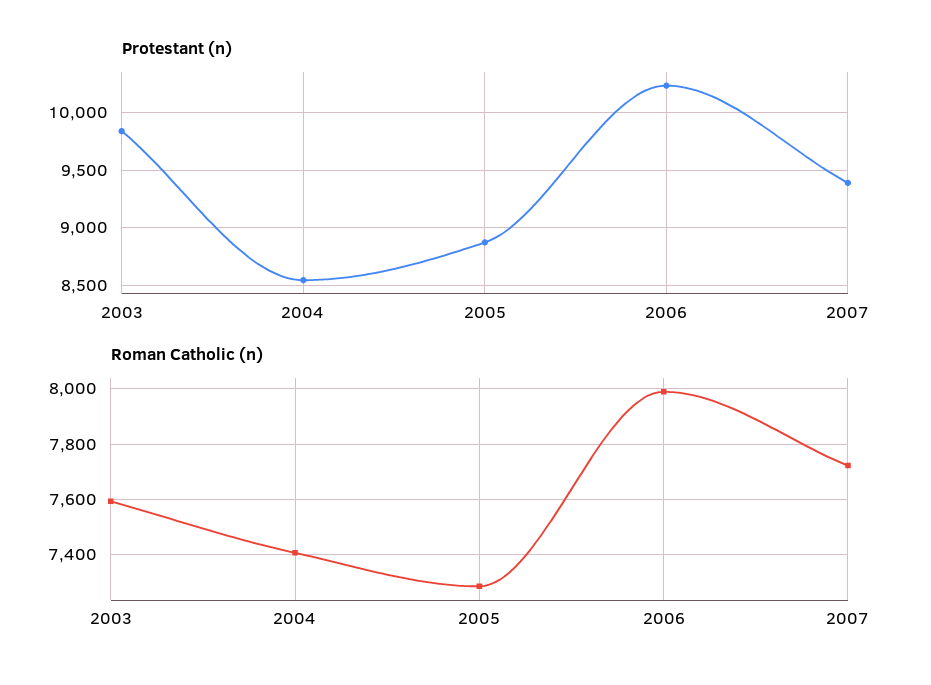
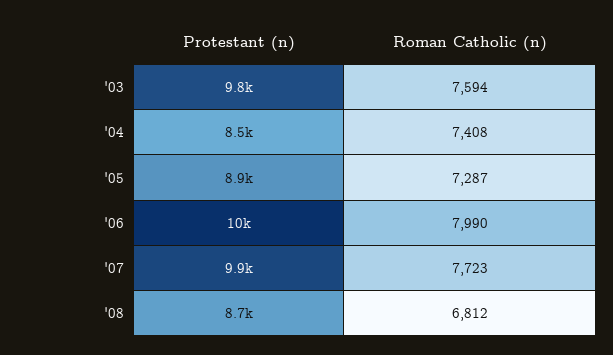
Protestant (n), 2007: 9400 -> 9900
Protestant (n), '08: none -> 8700
Roman Catholic (n), '08: none -> 6812

